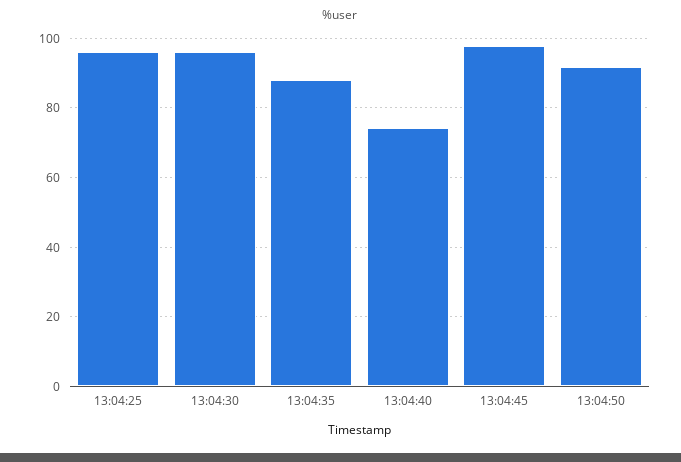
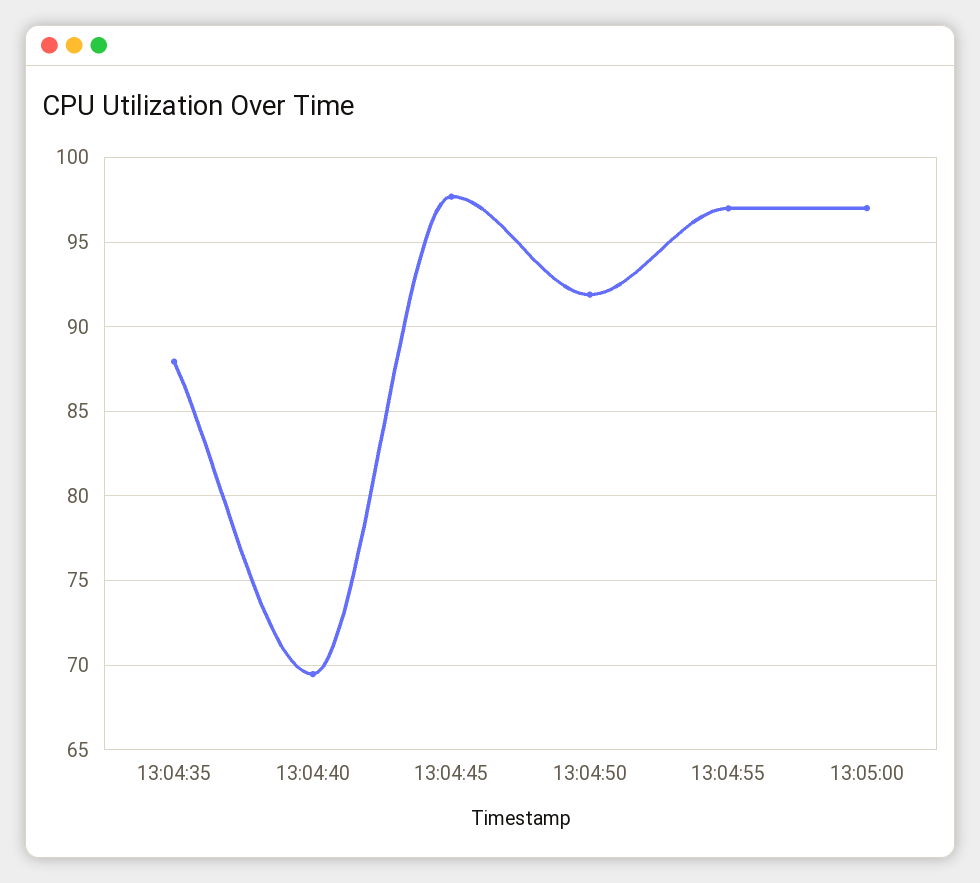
13:04:25: 96 -> none
13:04:30: 96 -> none
13:04:40: 74 -> 69.5
13:04:55: none -> 97
13:05:00: none -> 97

